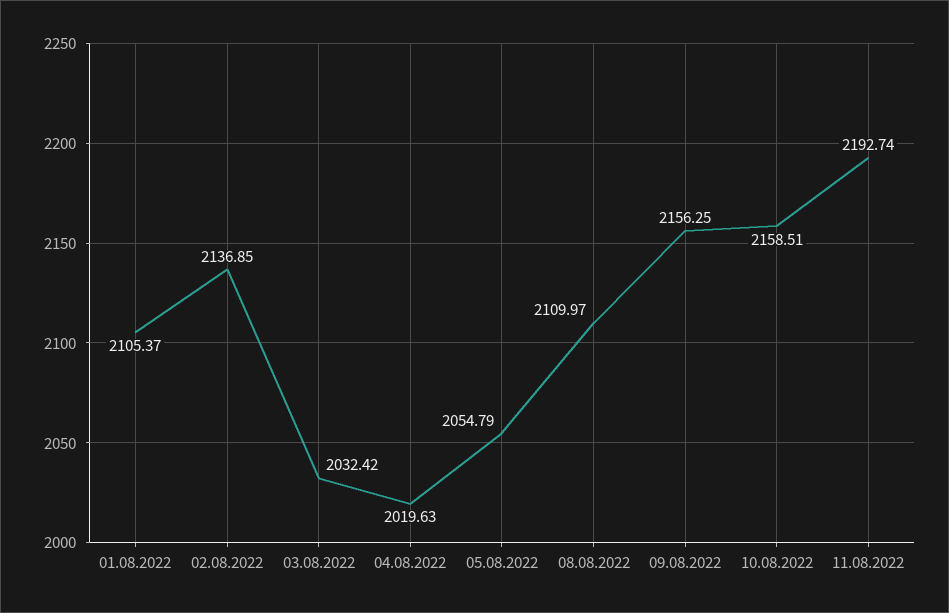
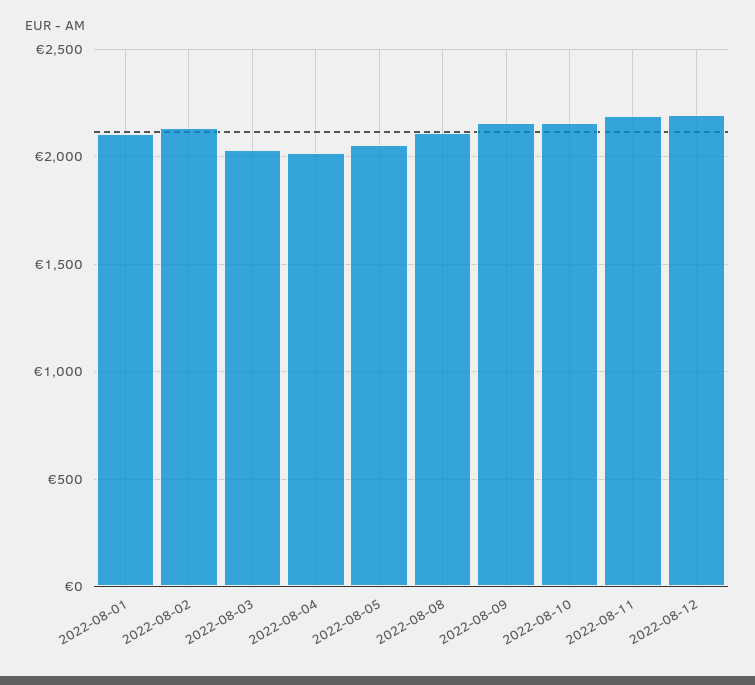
2022-08-12: none -> 2200

